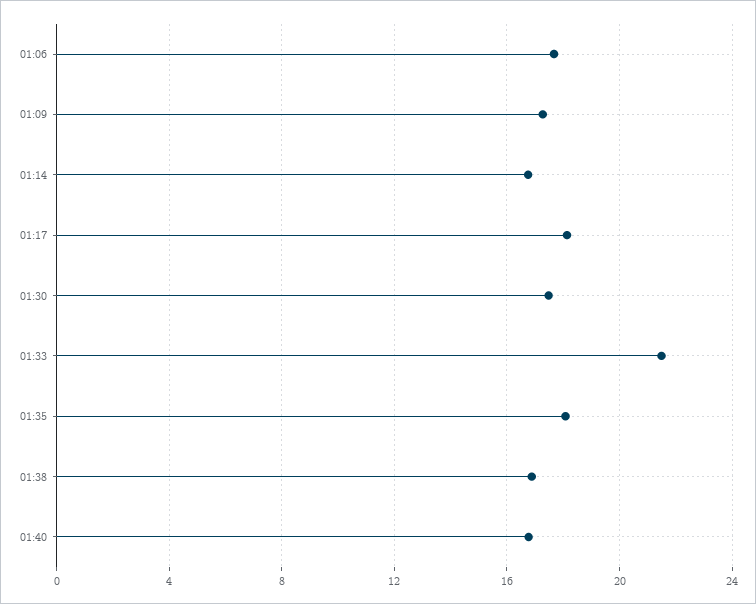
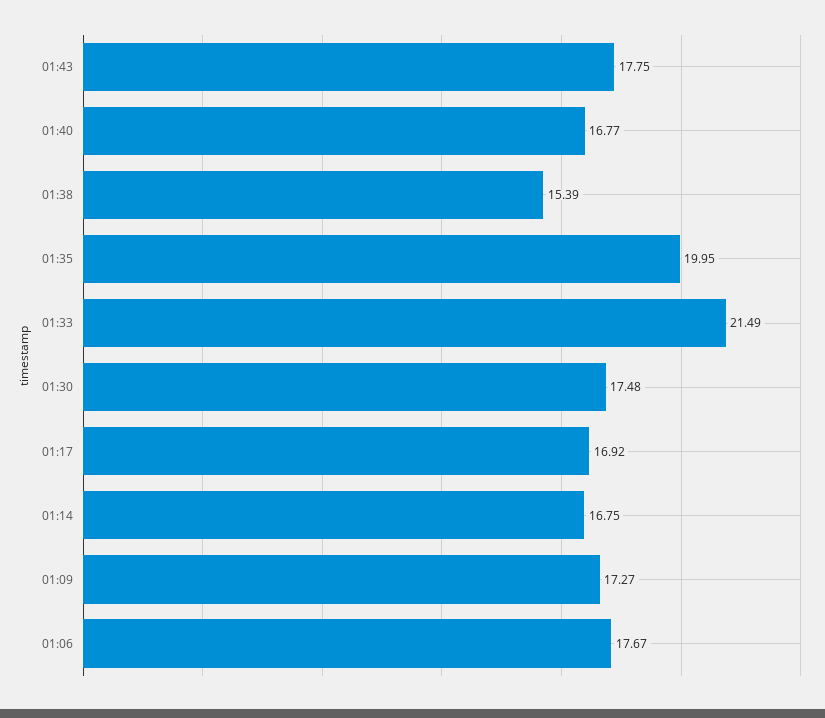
01:17: 18 -> 16.92
01:35: 18 -> 19.95
01:38: 17 -> 15.39
01:43: none -> 17.75

